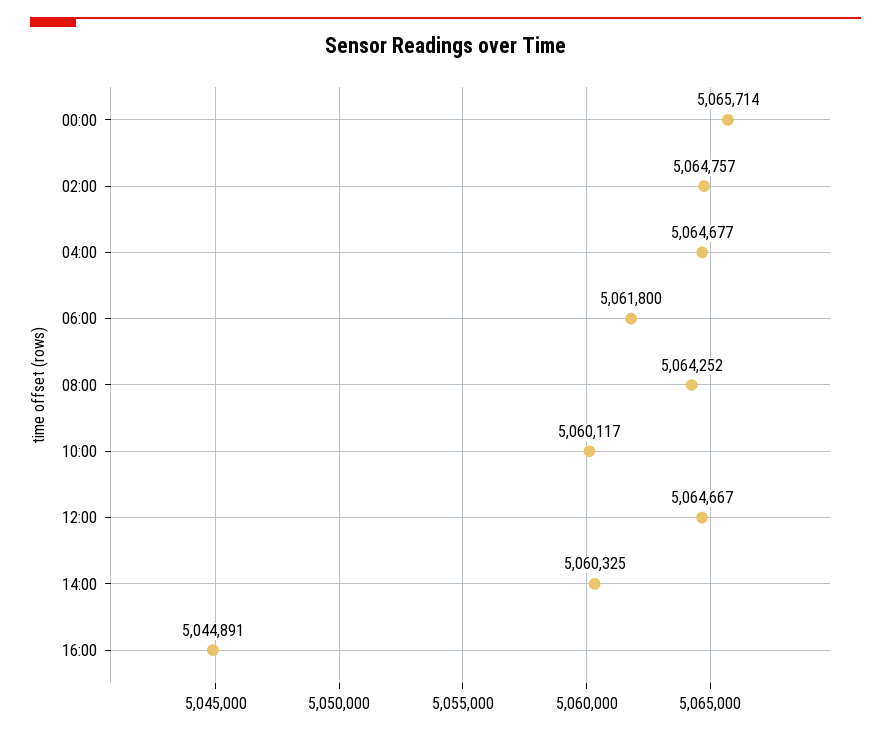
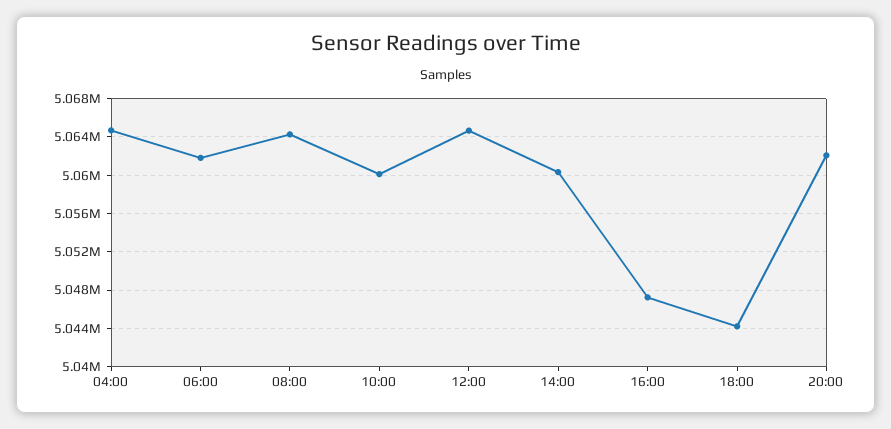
00:00: 5065714 -> none
02:00: 5064757 -> none
16:00: 5044891 -> 5047000
18:00: none -> 5044000
20:00: none -> 5062000

